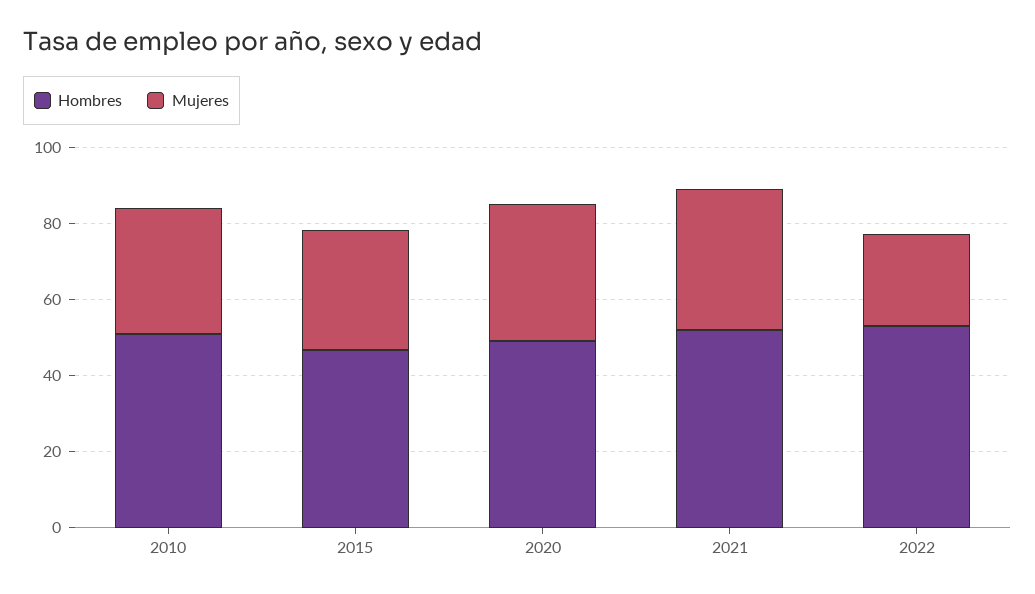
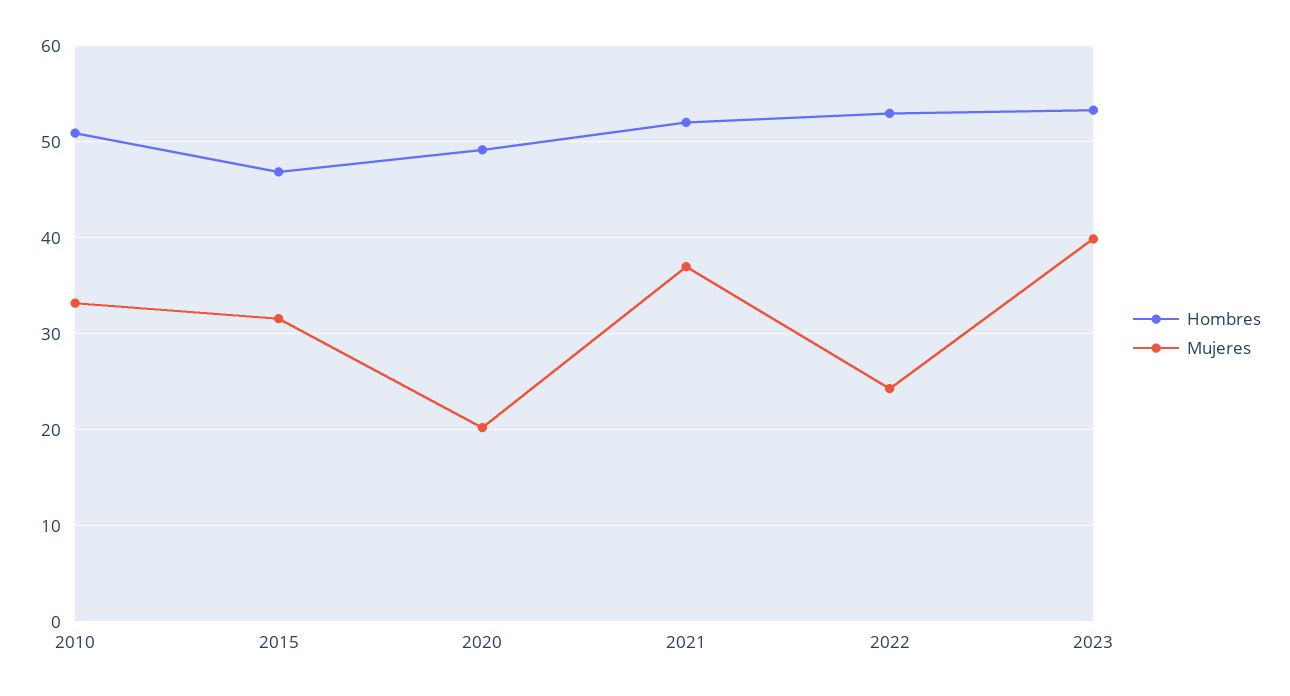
Mujeres, 2020: 35 -> 20
Hombres, 2023: none -> 53
Mujeres, 2023: none -> 40

